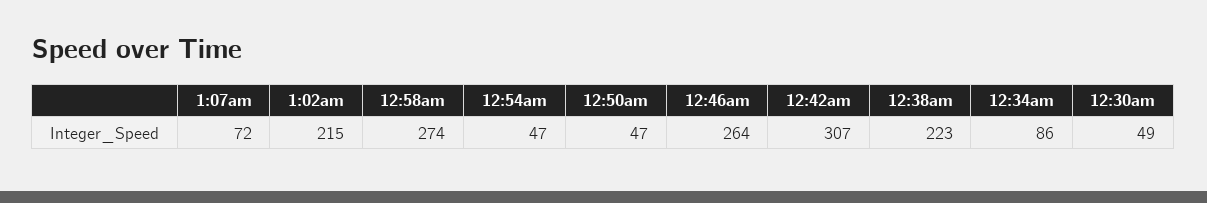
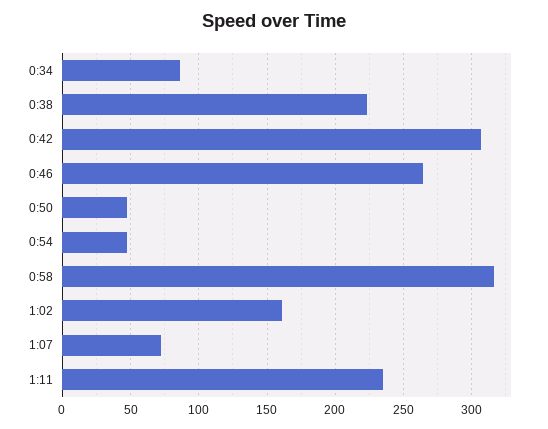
1:02am: 215 -> 160
12:58am: 274 -> 315
12:30am: 49 -> none
1:11: none -> 235

